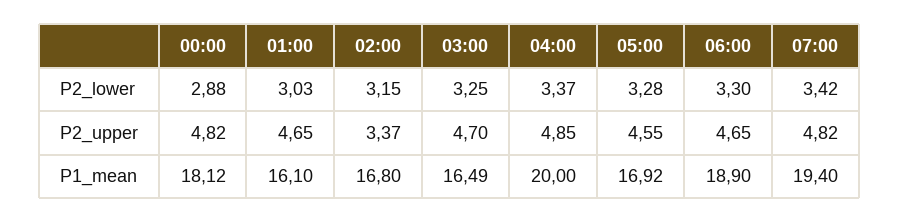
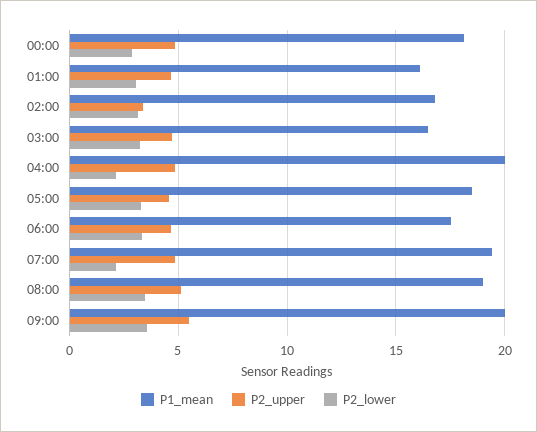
P2_lower, 04:00: 3.37 -> 2
P2_lower, 07:00: 3.42 -> 2
P1_mean, 05:00: 16.92 -> 18.5
P1_mean, 06:00: 18.9 -> 17.5
P1_mean, 08:00: none -> 19
P2_upper, 08:00: none -> 5
P2_lower, 08:00: none -> 3.5
P1_mean, 09:00: none -> 20
P2_upper, 09:00: none -> 5.5
P2_lower, 09:00: none -> 3.5

